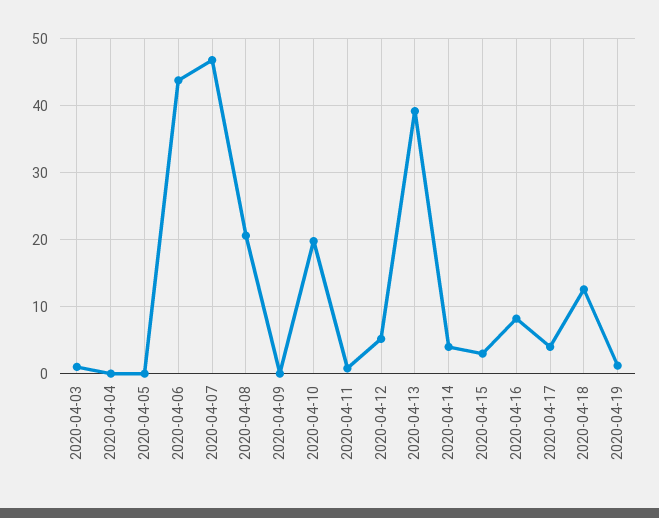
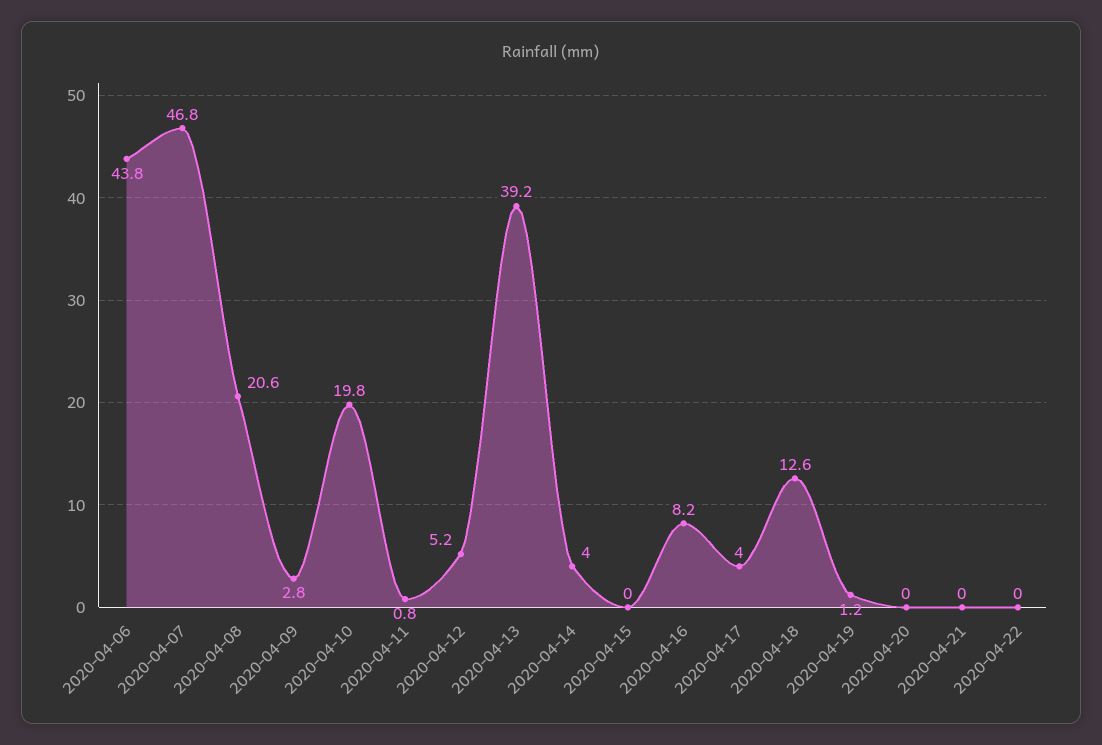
2020-04-03: 1 -> none
2020-04-04: 0 -> none
2020-04-05: 0 -> none
2020-04-09: 0 -> 2.8
2020-04-15: 3 -> 0
2020-04-20: none -> 0
2020-04-21: none -> 0
2020-04-22: none -> 0

